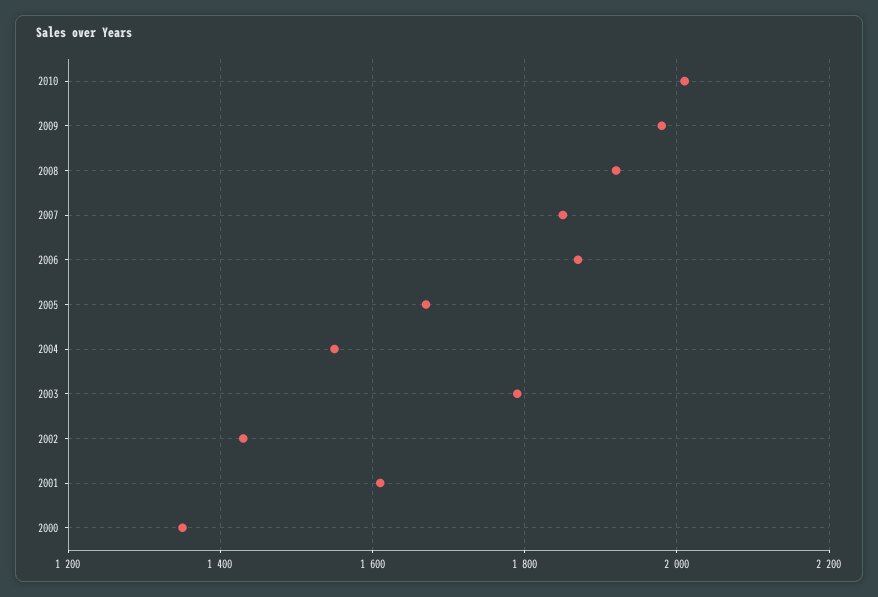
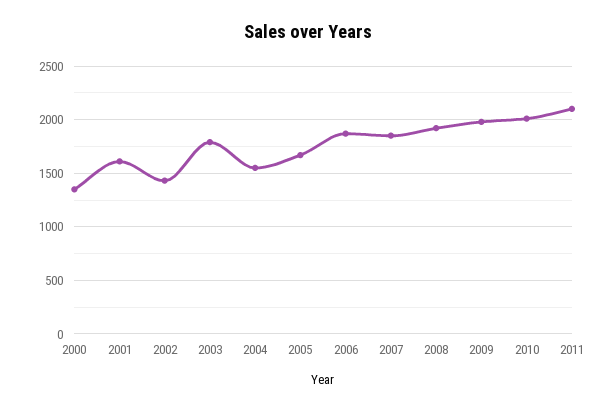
2011: none -> 2100

